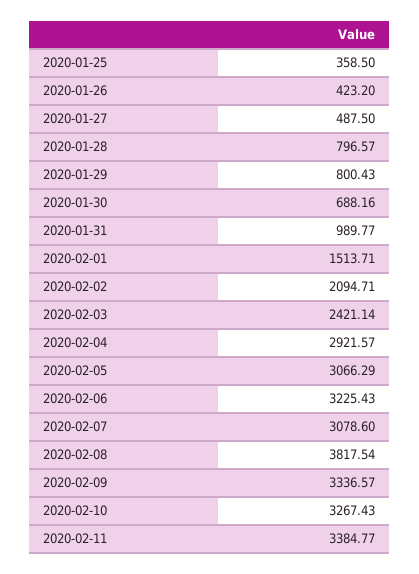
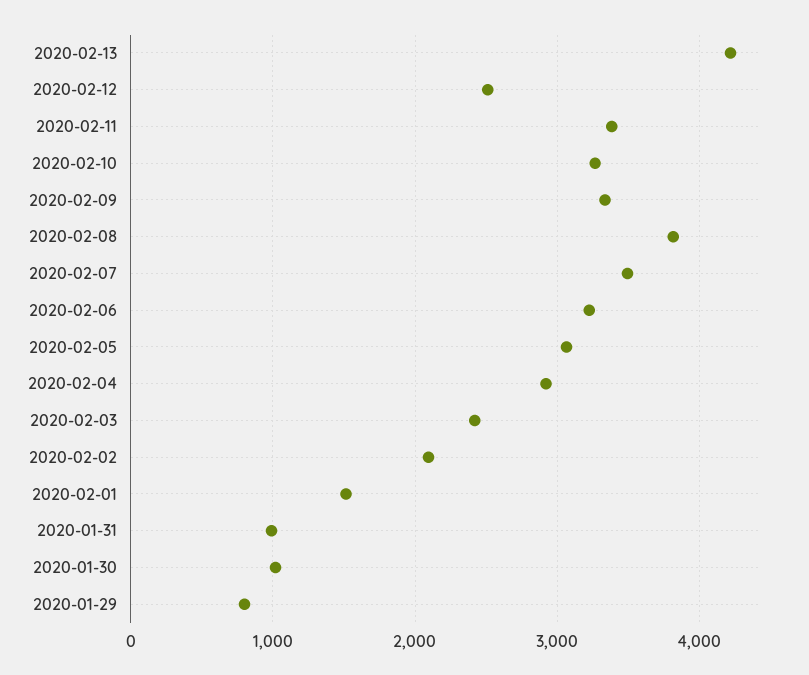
2020-01-25: 358.5 -> none
2020-01-26: 423.2 -> none
2020-01-27: 487.5 -> none
2020-01-28: 796.57 -> none
2020-01-30: 688.16 -> 1000
2020-02-07: 3078.6 -> 3500
2020-02-13: none -> 4200
2020-02-12: none -> 2500

